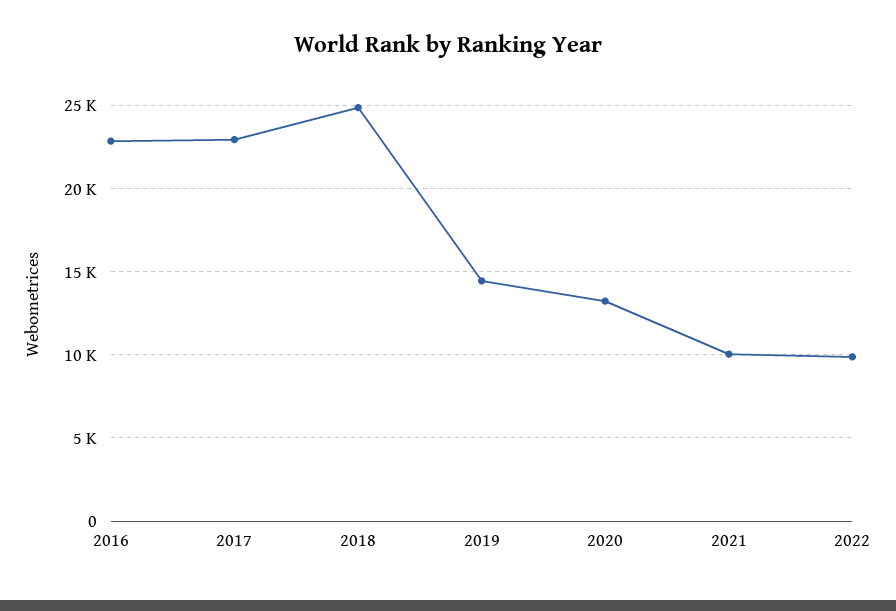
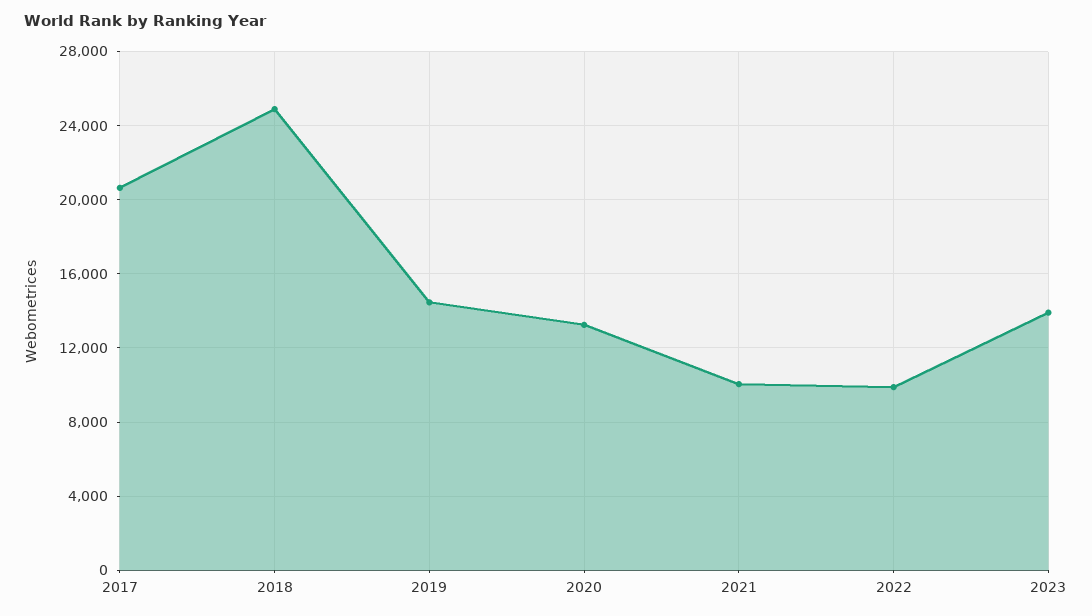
2016: 23000 -> none
2017: 23000 -> 20500
2023: none -> 14000

